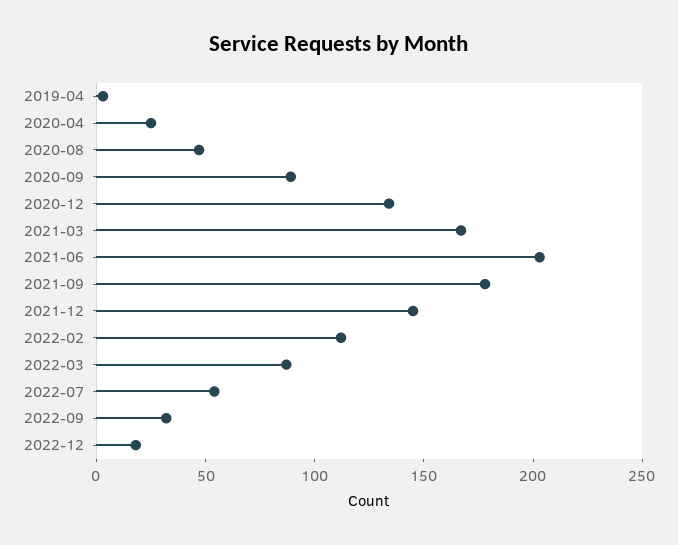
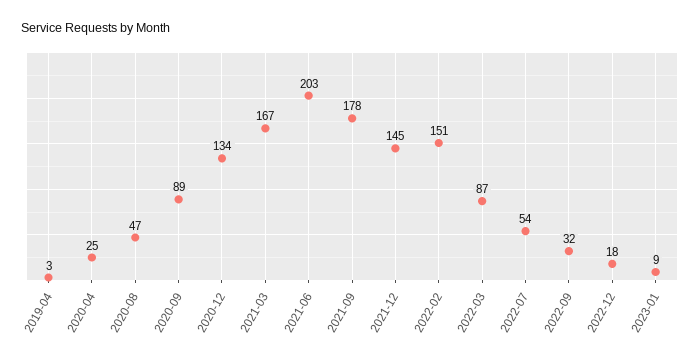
2022-02: 110 -> 151
2023-01: none -> 9

